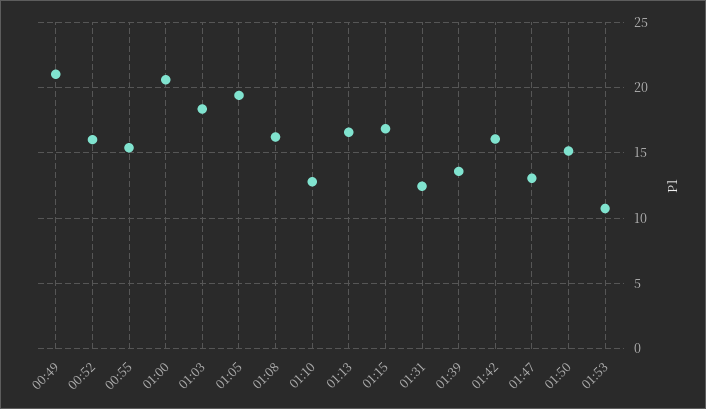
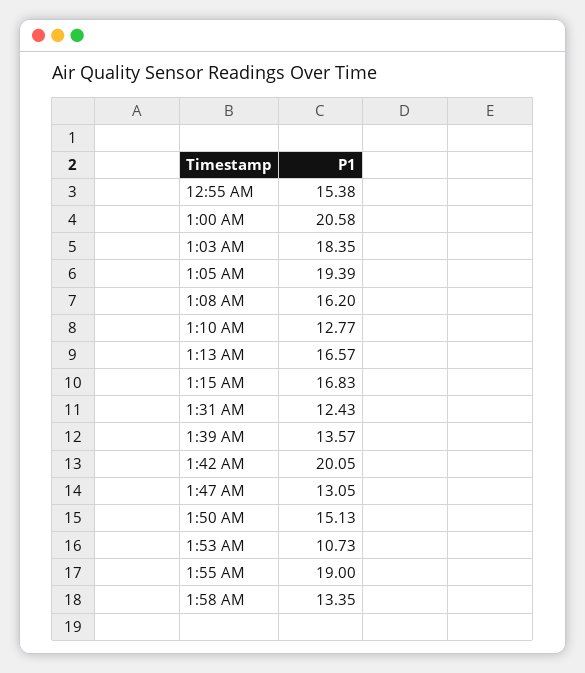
00:49: 21 -> none
00:52: 16 -> none
01:42: 16 -> 20.05
1:55 AM: none -> 19
1:58 AM: none -> 13.35

